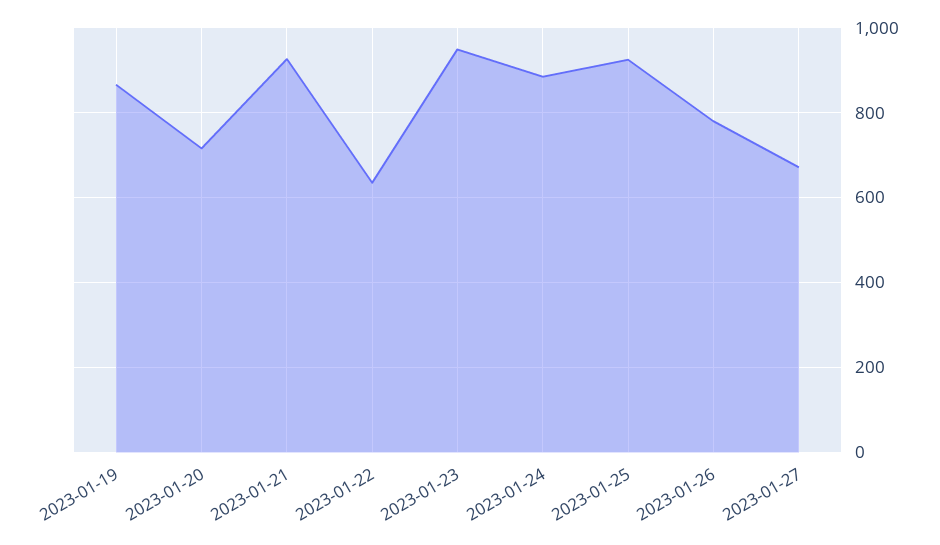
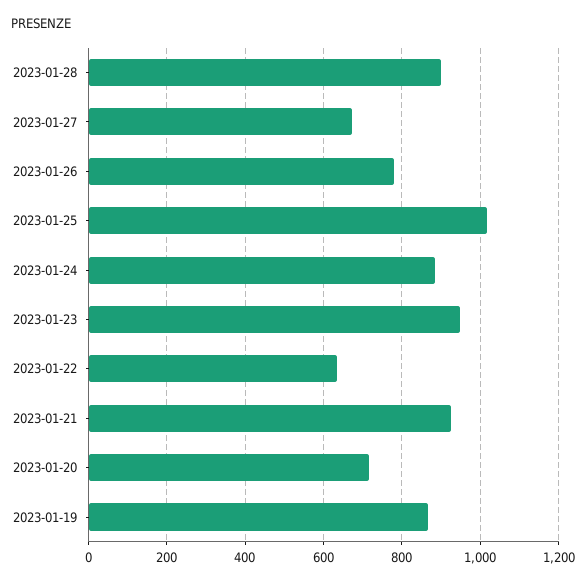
2023-01-25: 920 -> 1020
2023-01-28: none -> 900

